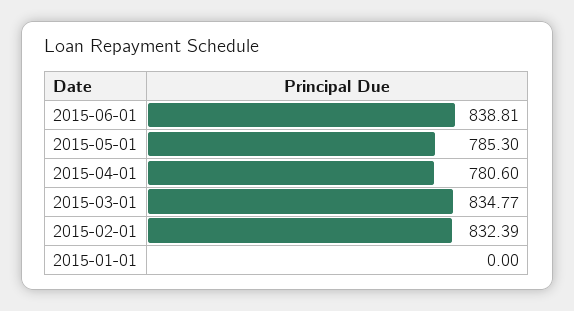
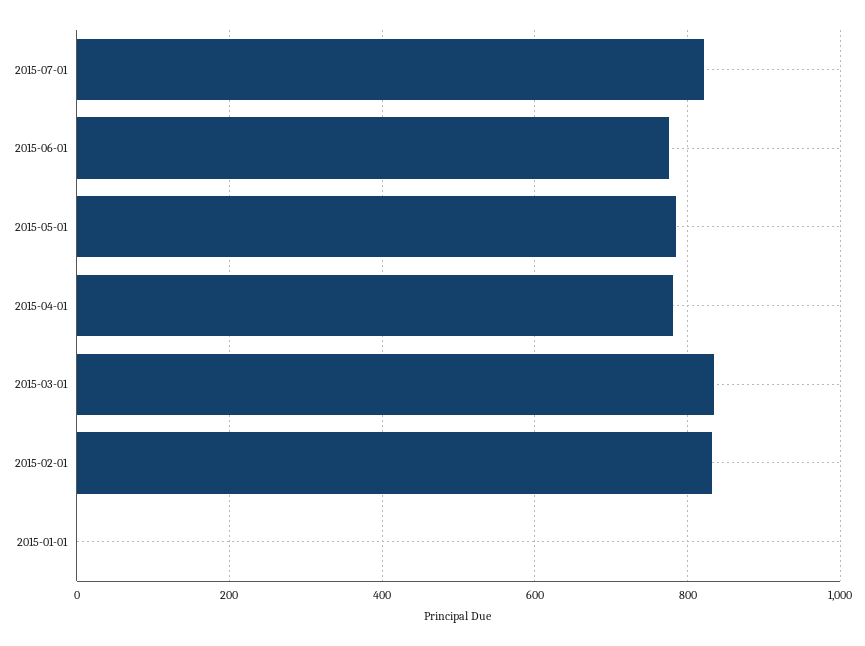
2015-06-01: 838.81 -> 780
2015-07-01: none -> 820

